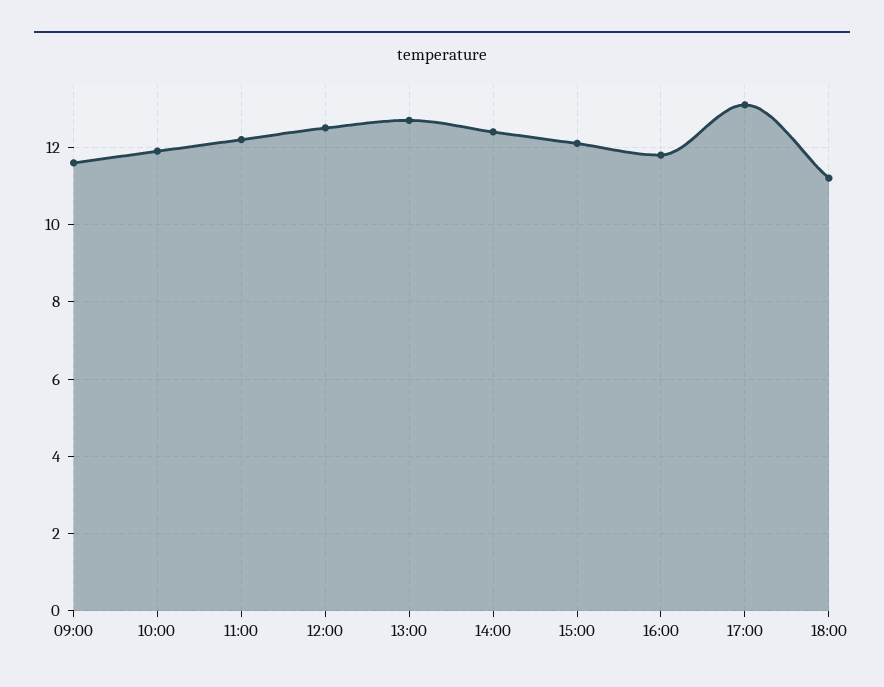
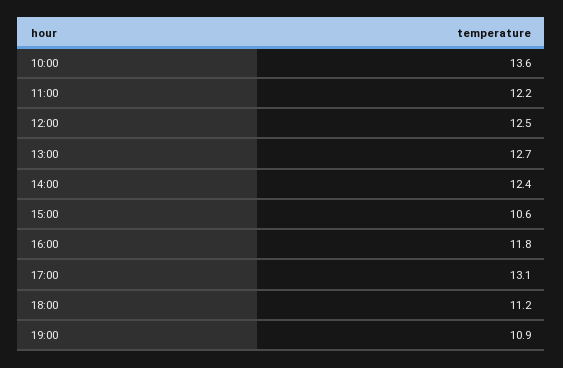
09:00: 11.5 -> none
10:00: 12 -> 13.6
15:00: 12 -> 10.6
19:00: none -> 10.9

